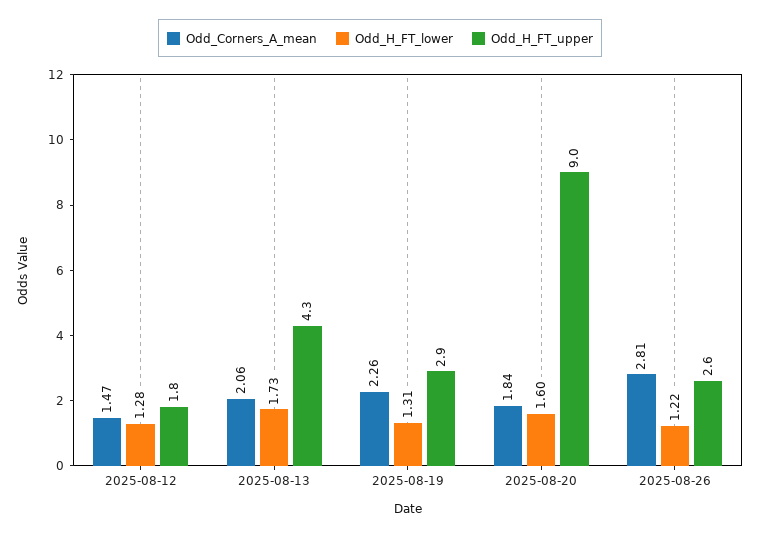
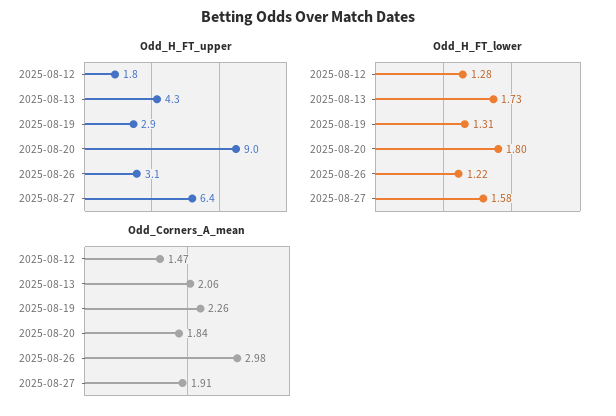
Odd_H_FT_lower, 2025-08-20: 1.6 -> 1.8
Odd_Corners_A_mean, 2025-08-26: 2.81 -> 2.98
Odd_H_FT_upper, 2025-08-26: 2.6 -> 3.1
Odd_H_FT_upper, 2025-08-27: none -> 6.4
Odd_H_FT_lower, 2025-08-27: none -> 1.58
Odd_Corners_A_mean, 2025-08-27: none -> 1.91

